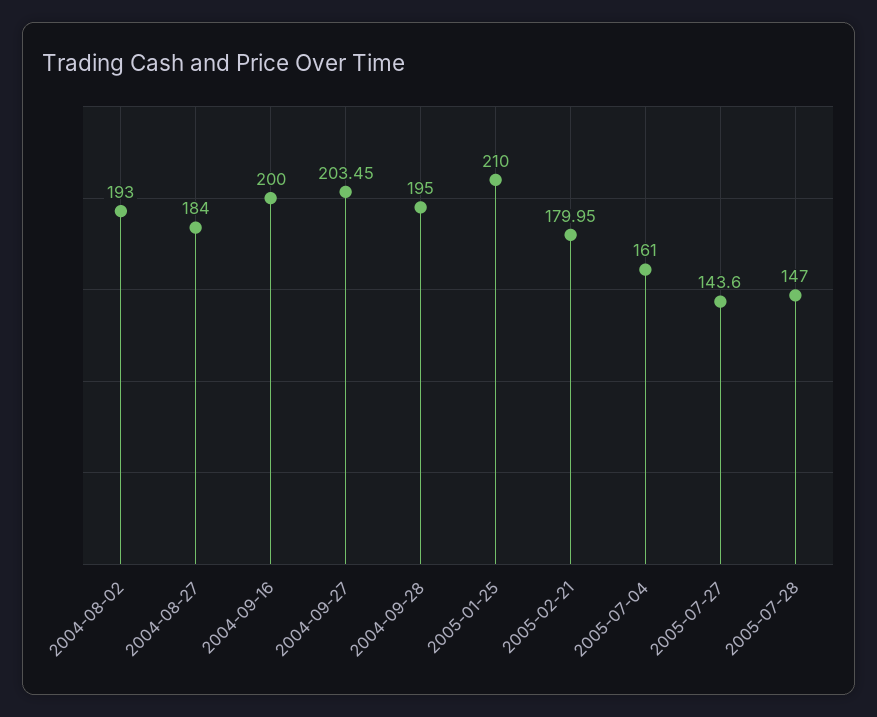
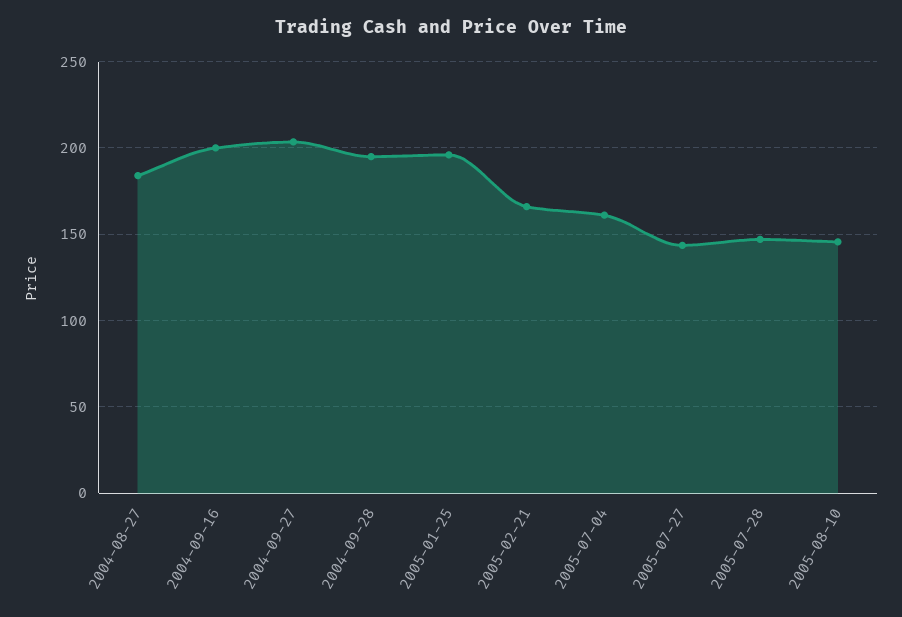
2004-08-02: 193 -> none
2005-01-25: 210 -> 195
2005-02-21: 179.95 -> 165
2005-08-10: none -> 145

